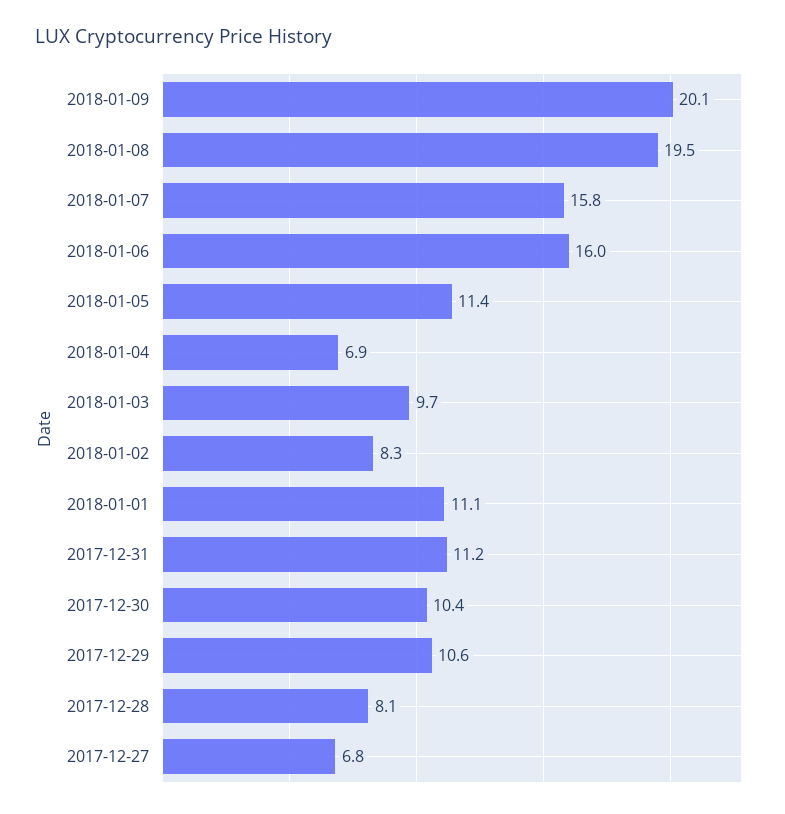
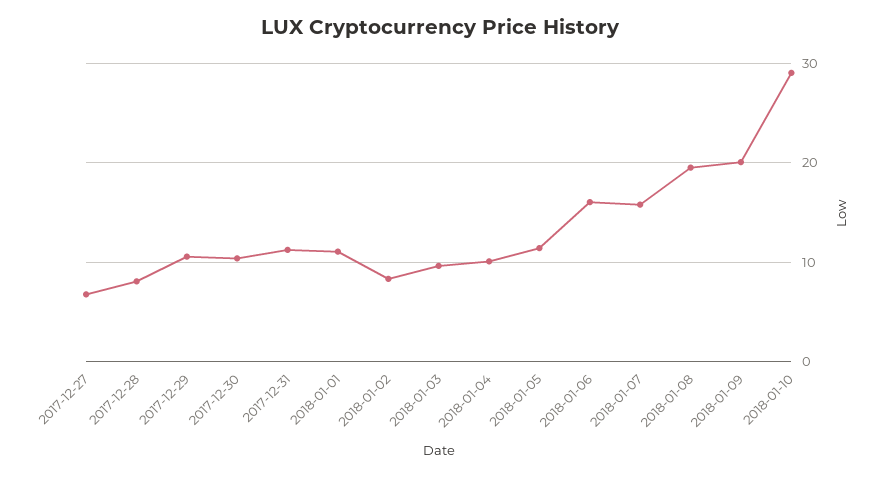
2018-01-04: 6.9 -> 10
2018-01-10: none -> 29

